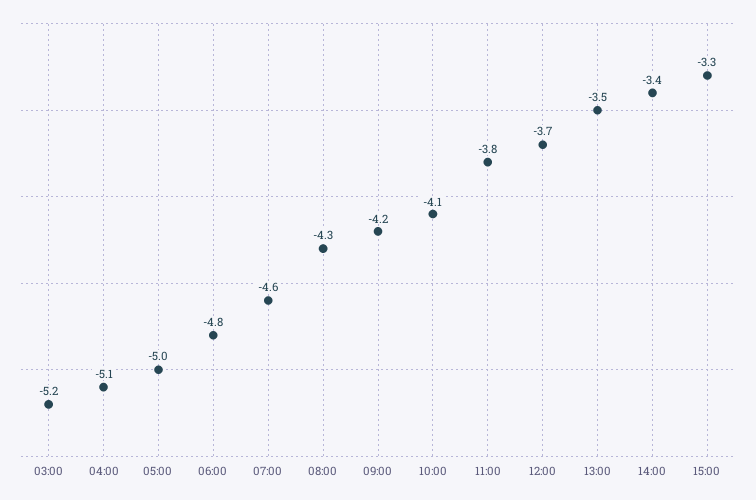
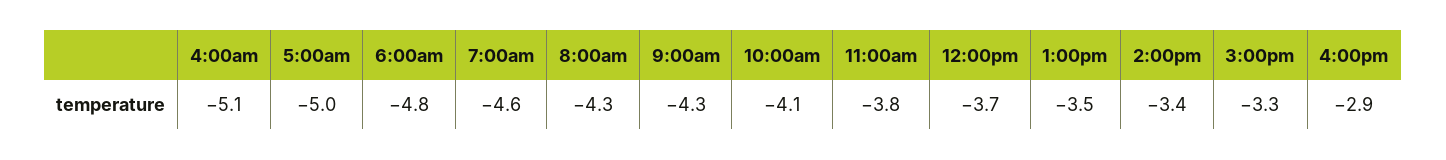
03:00: -5.2 -> none
09:00: -4.2 -> -4.3
4:00pm: none -> -2.9

